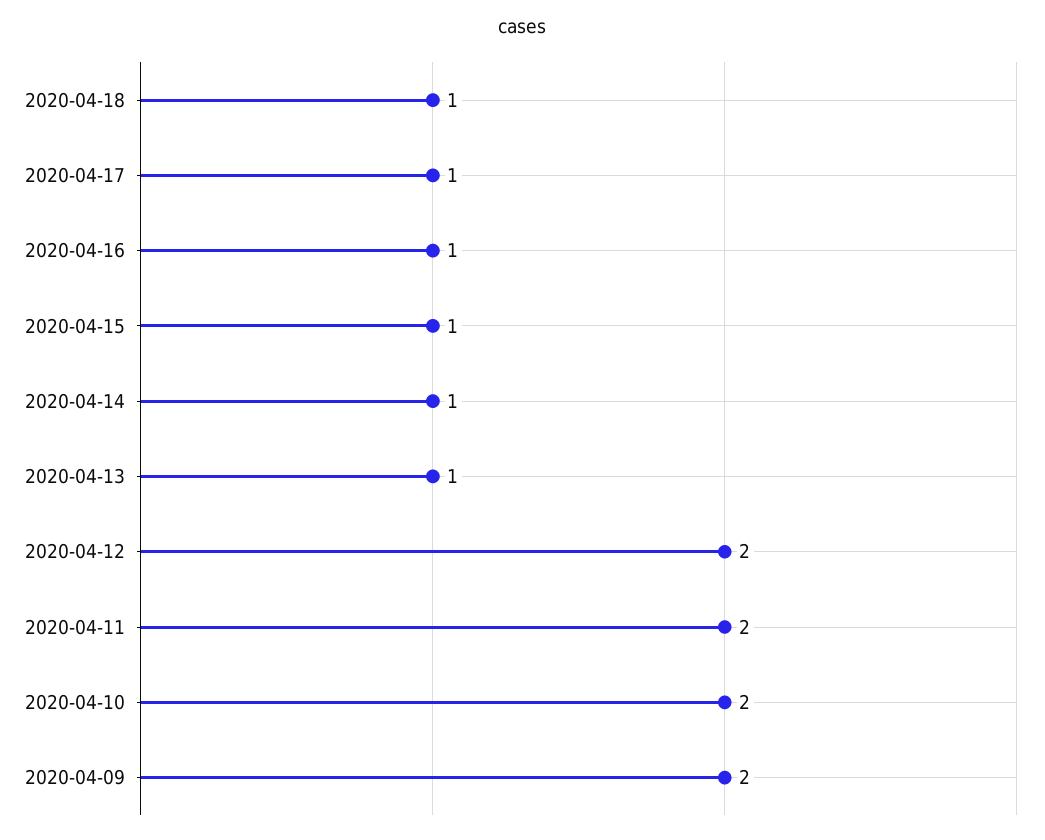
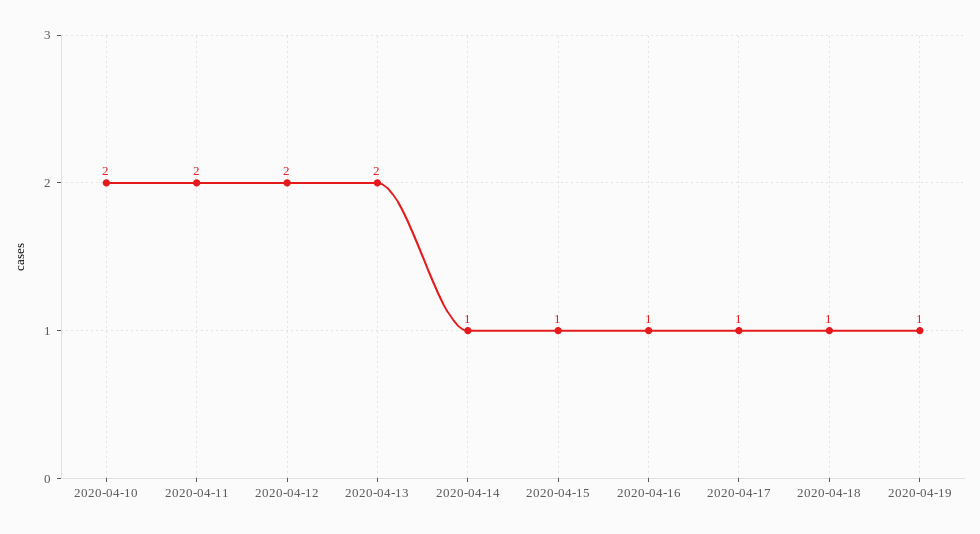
2020-04-13: 1 -> 2
2020-04-09: 2 -> none
2020-04-19: none -> 1

